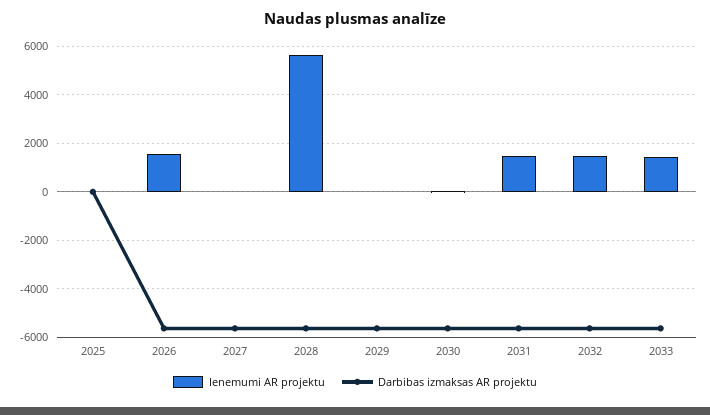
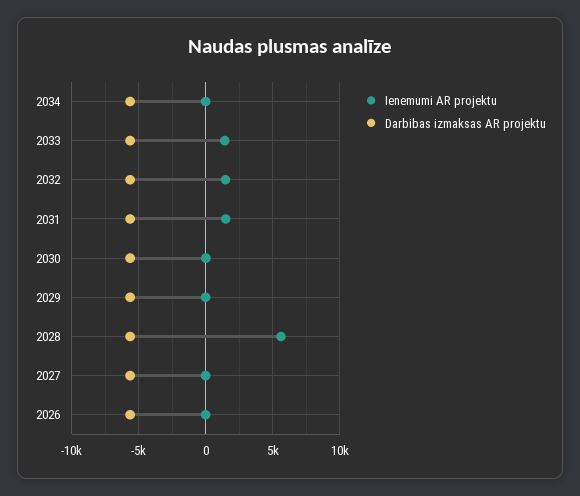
Ienemumi AR projektu, 2025: 0 -> none
Darbibas izmaksas AR projektu, 2025: 0 -> none
Ienemumi AR projektu, 2026: 1500 -> 0
Ienemumi AR projektu, 2034: none -> 0
Darbibas izmaksas AR projektu, 2034: none -> -5500

